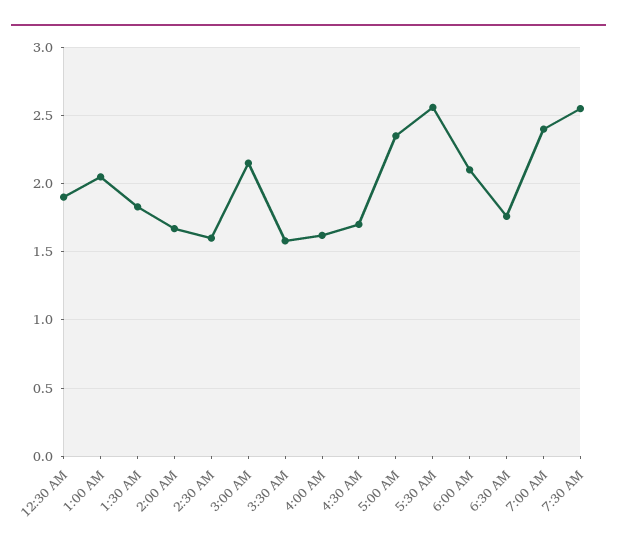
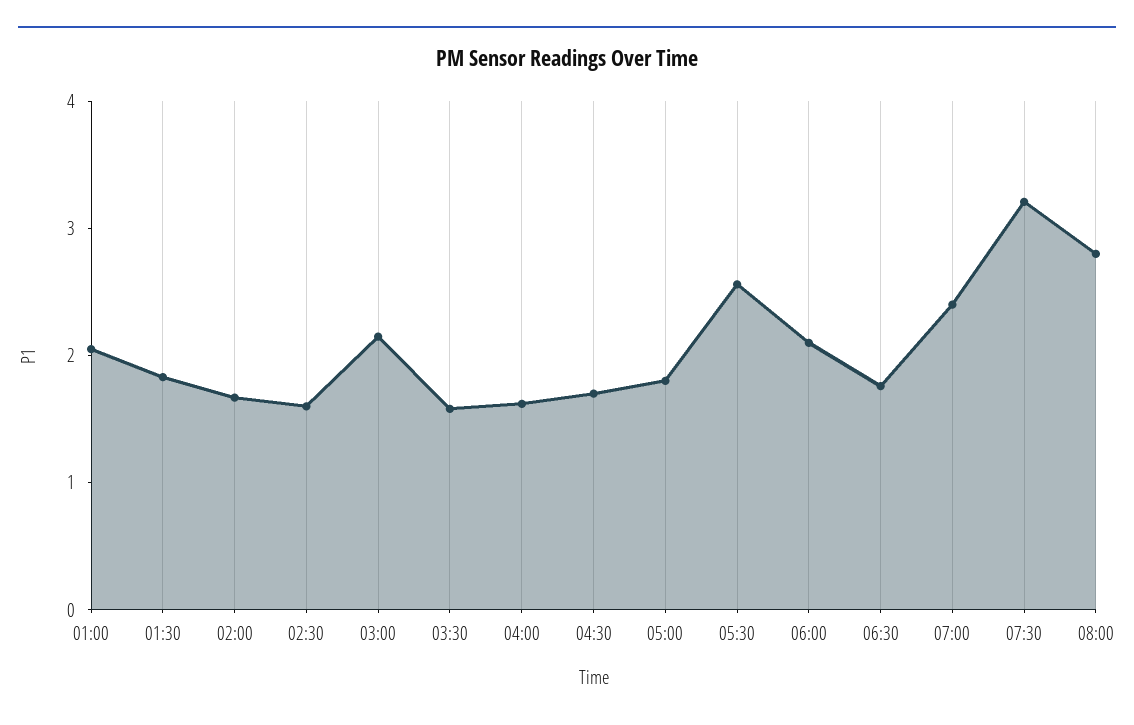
12:30 AM: 1.9 -> none
5:00 AM: 2.35 -> 1.8
7:30 AM: 2.55 -> 3.2
08:00: none -> 2.8

